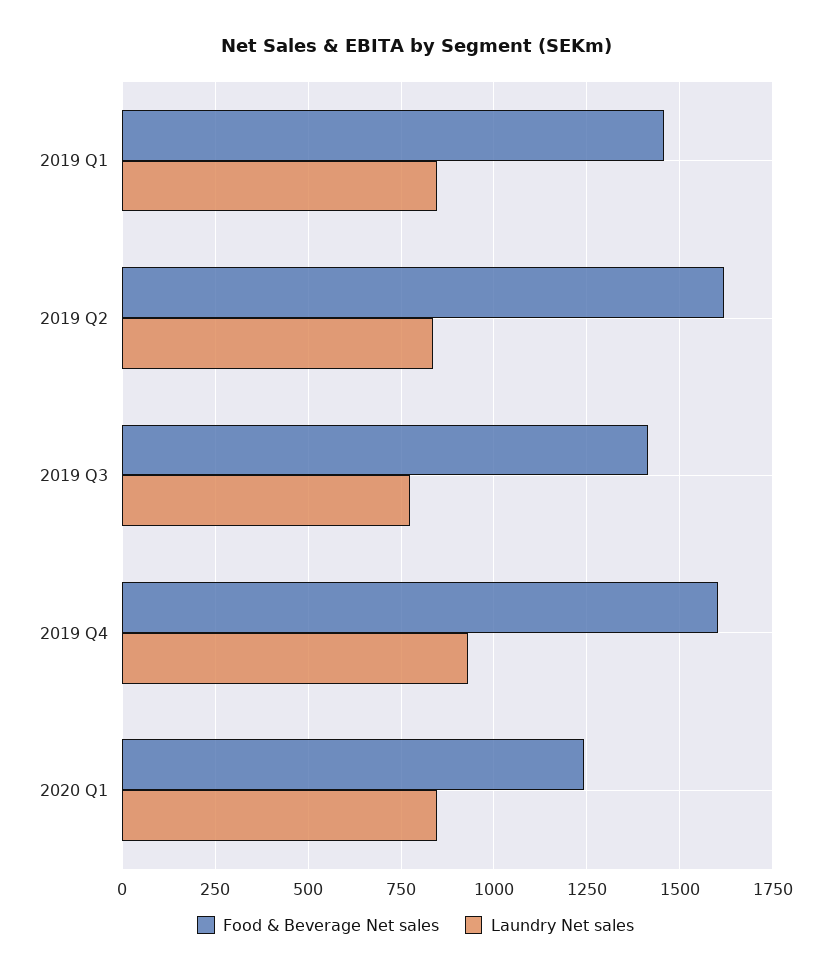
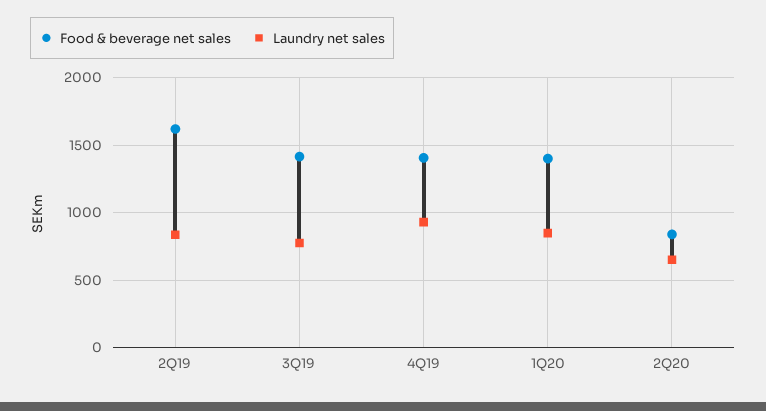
Food & Beverage Net sales, 2019 Q1: 1450 -> none
Laundry Net sales, 2019 Q1: 850 -> none
Food & Beverage Net sales, 2019 Q4: 1600 -> 1400
Food & Beverage Net sales, 2020 Q1: 1250 -> 1400
Food & Beverage Net sales, 2Q20: none -> 850
Laundry Net sales, 2Q20: none -> 650

